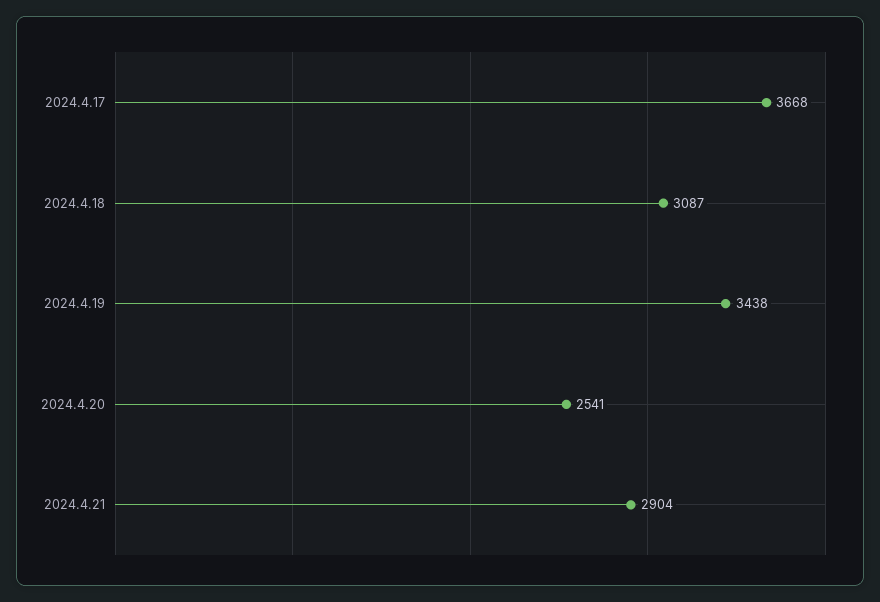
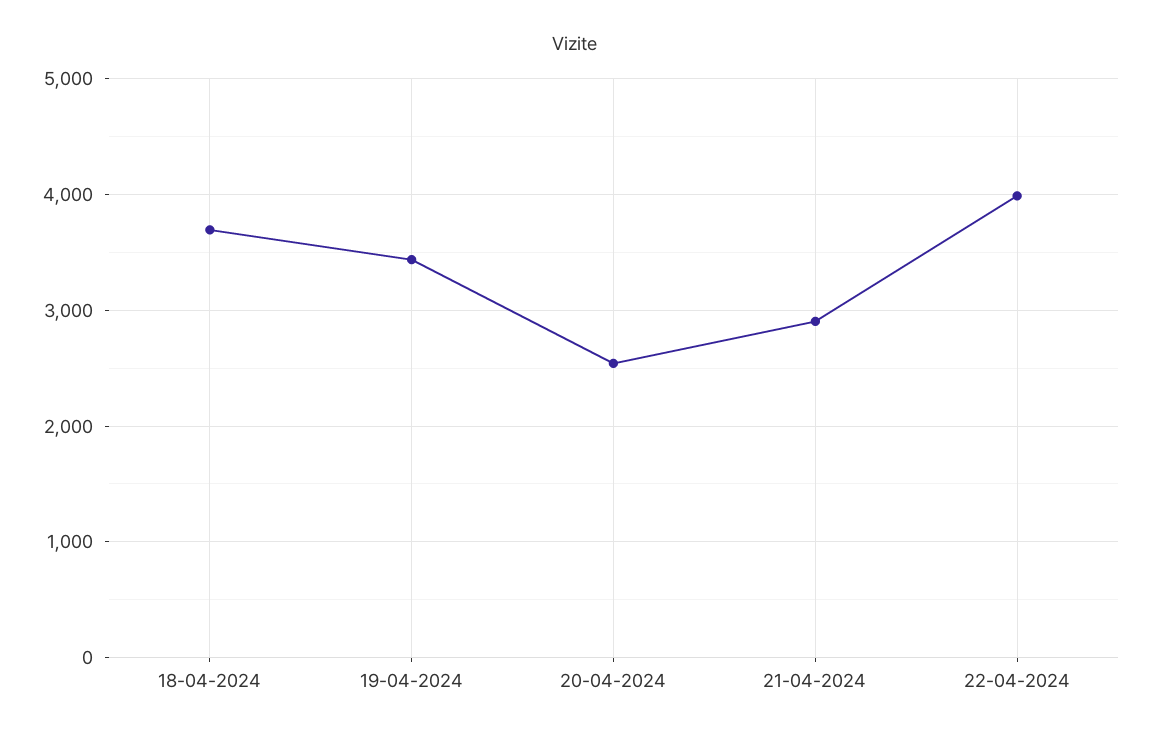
2024.4.17: 3668 -> none
2024.4.18: 3087 -> 3700
22-04-2024: none -> 4000

